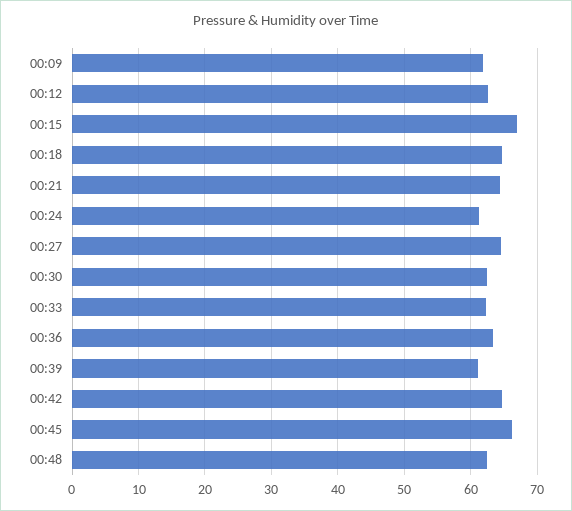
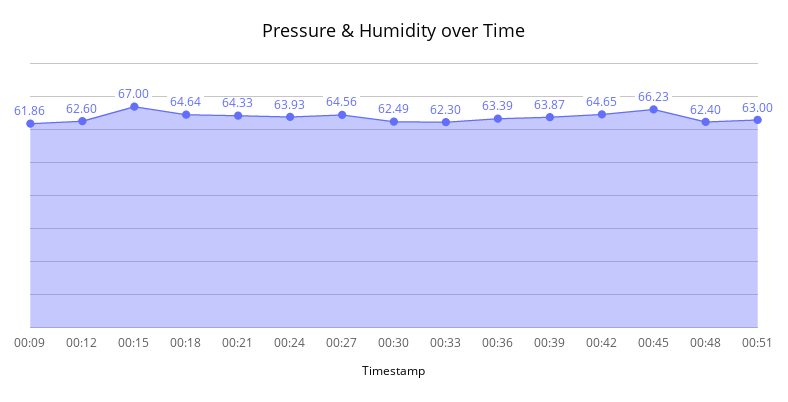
00:24: 61 -> 63.93
00:39: 61 -> 63.87
00:51: none -> 63

